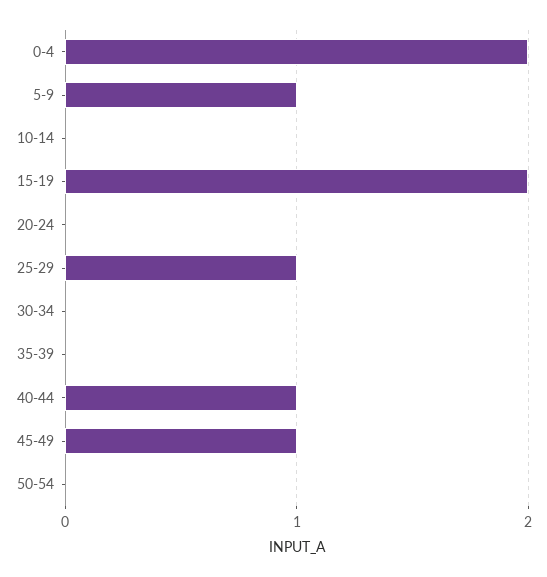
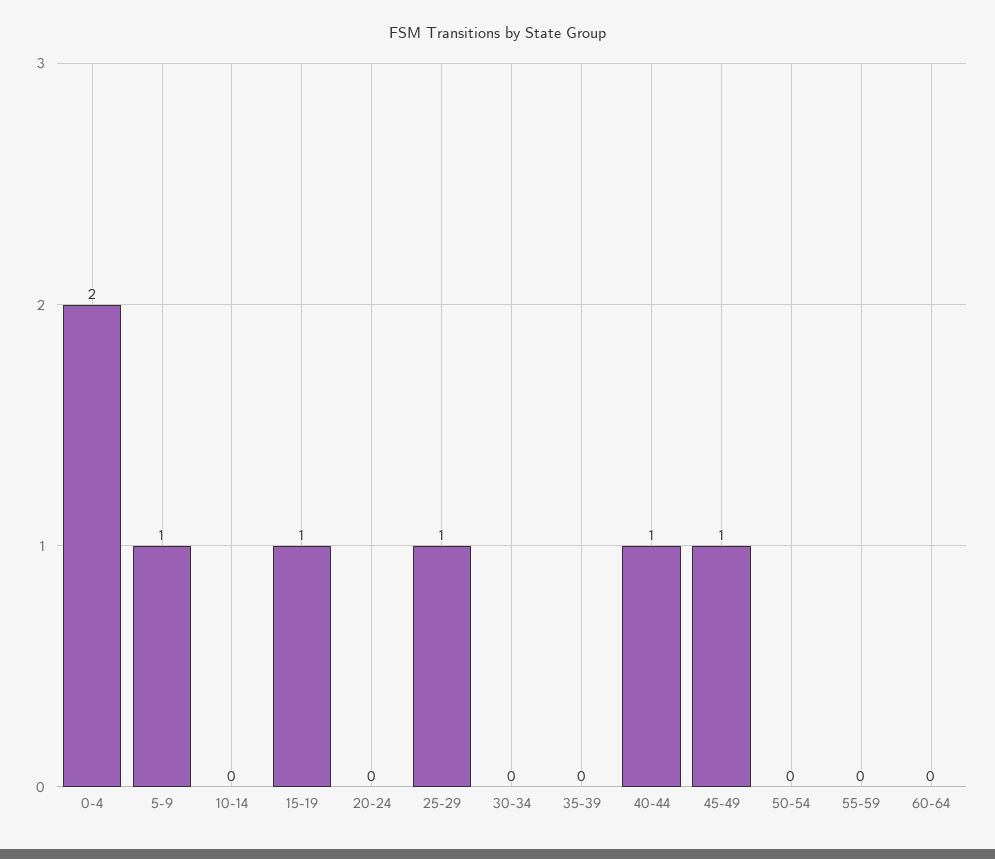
15-19: 2 -> 1
55-59: none -> 0
60-64: none -> 0

